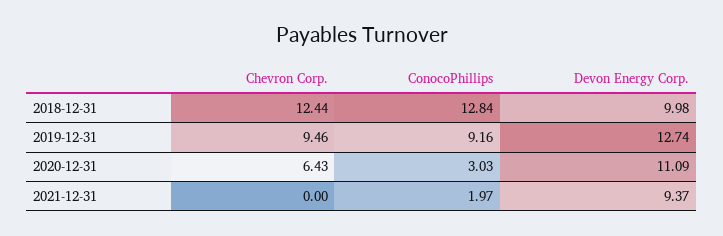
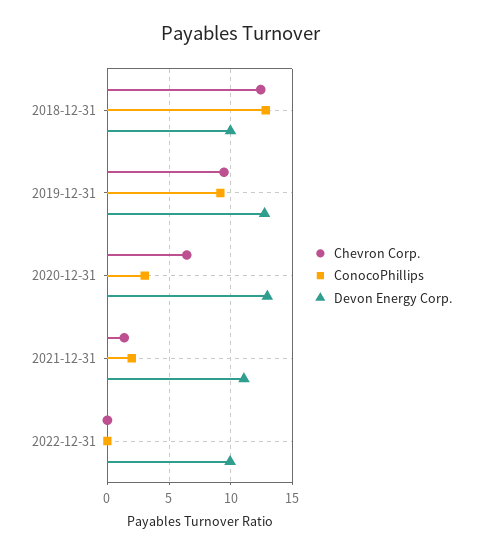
Devon Energy Corp., 2020-12-31: 11.09 -> 13
Chevron Corp., 2021-12-31: 0 -> 1.5
Devon Energy Corp., 2021-12-31: 9.37 -> 11
Chevron Corp., 2022-12-31: none -> 0
ConocoPhillips, 2022-12-31: none -> 0
Devon Energy Corp., 2022-12-31: none -> 10

